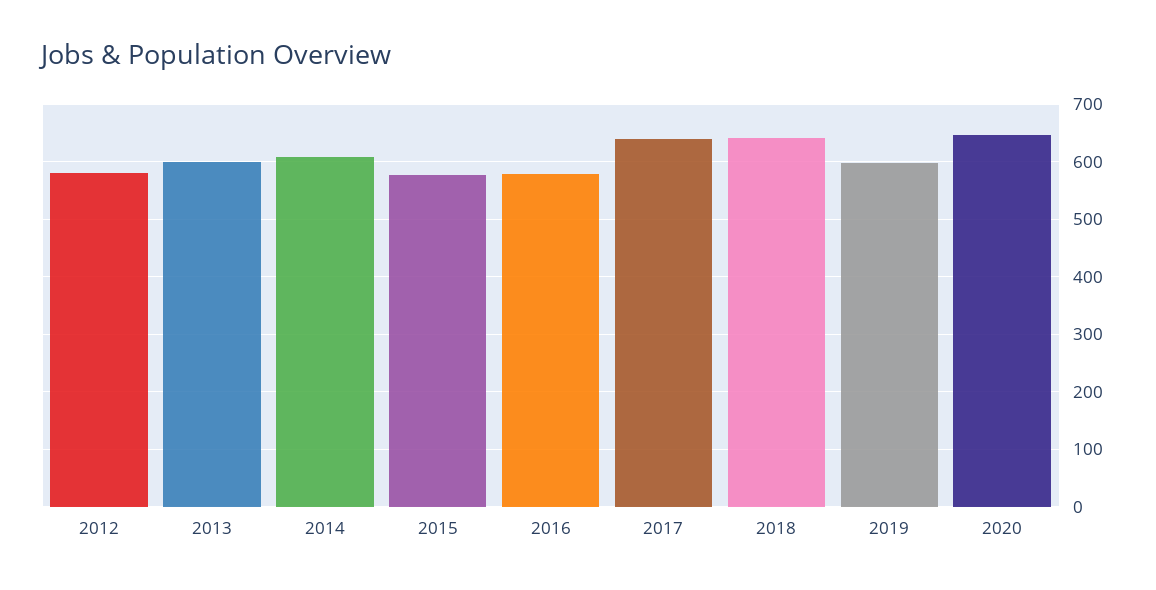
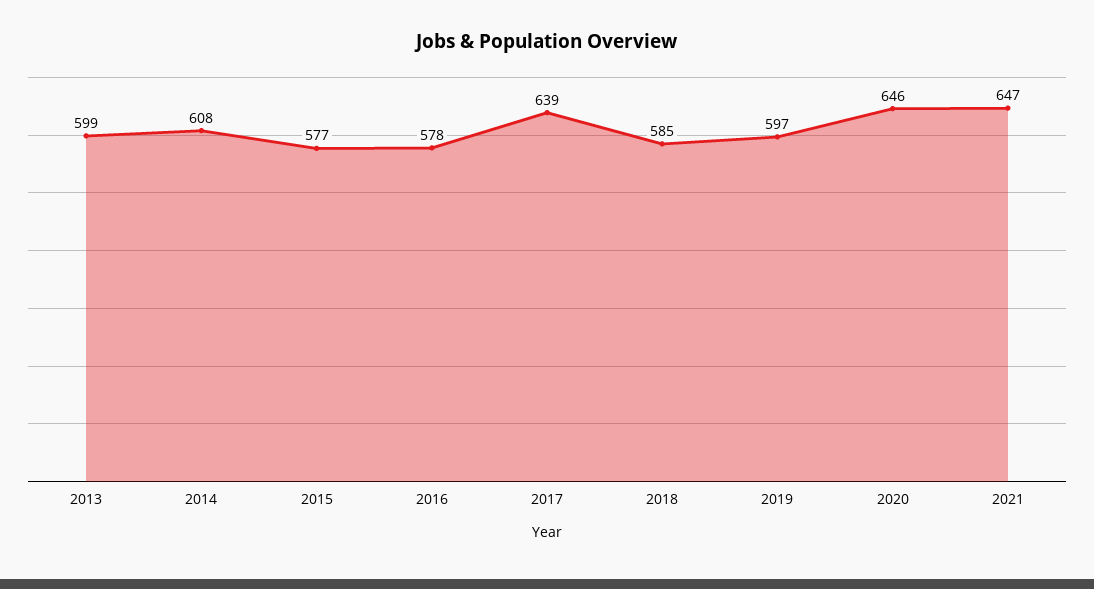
2012: 580 -> none
2018: 640 -> 585
2021: none -> 647

